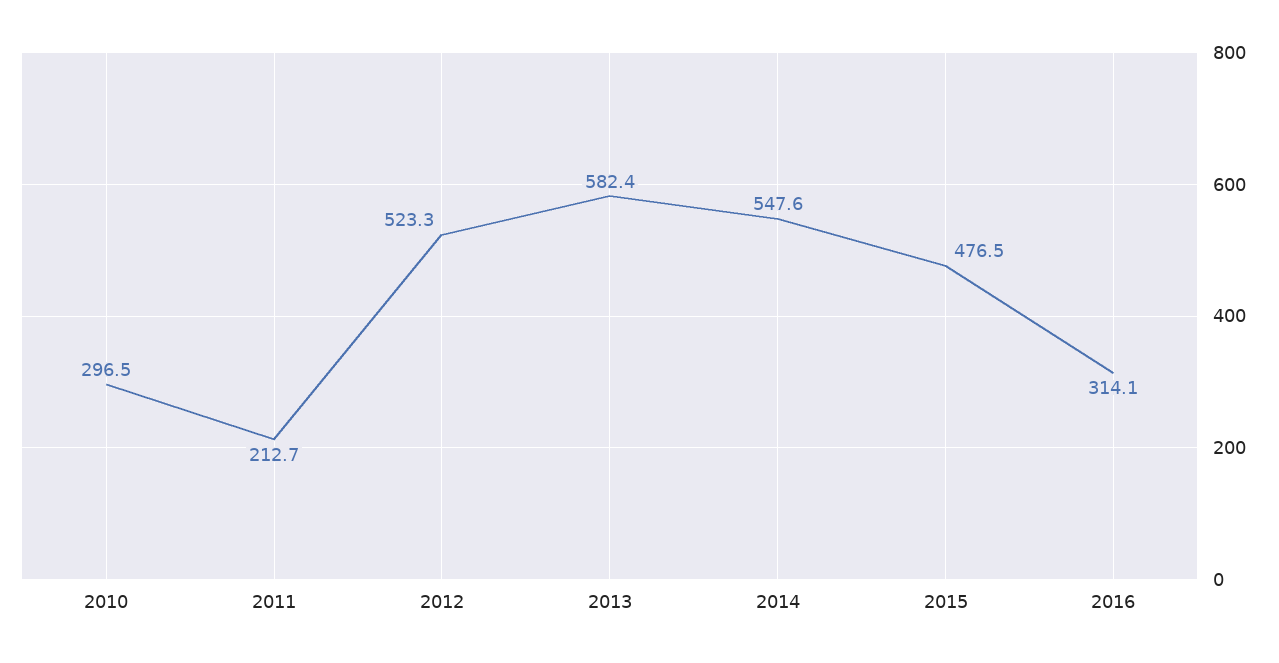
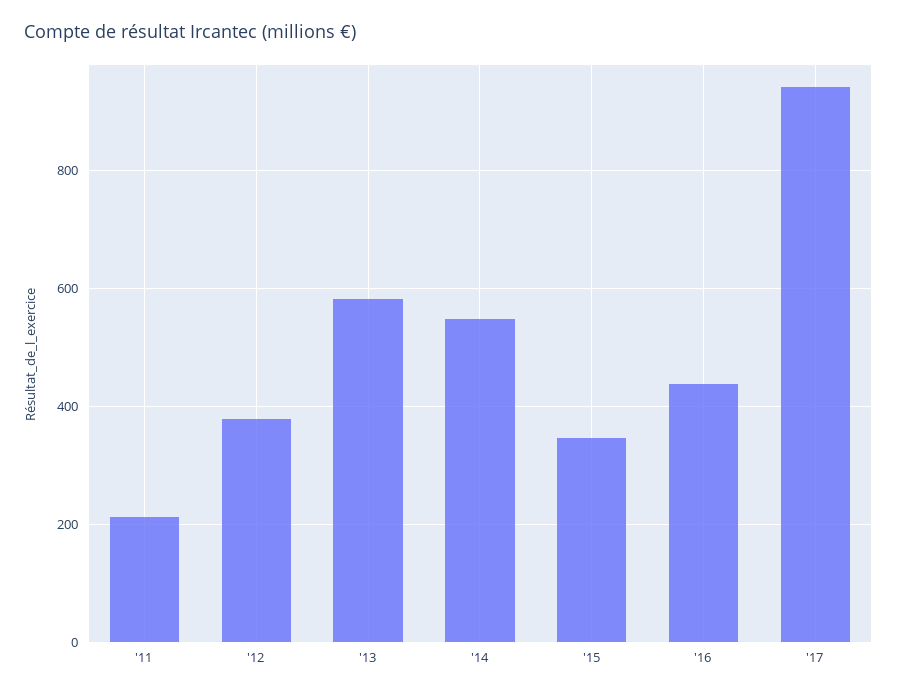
2010: 296.5 -> none
2012: 523.3 -> 380
2015: 476.5 -> 340
2016: 314.1 -> 440
'17: none -> 940

